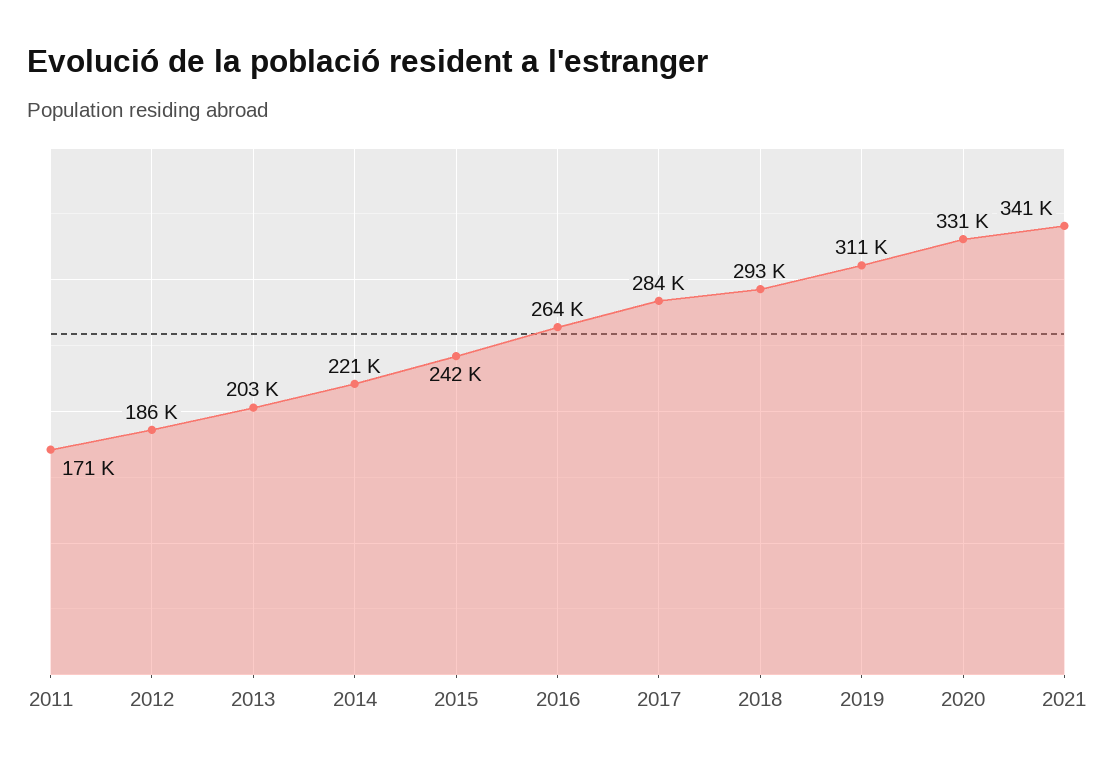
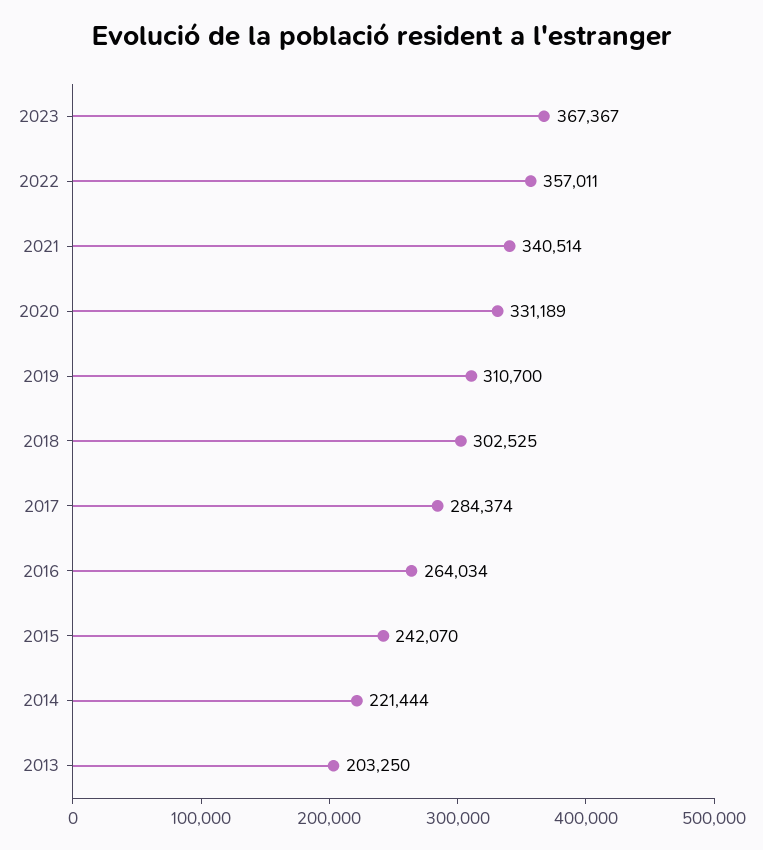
2011: 171000 -> none
2012: 186000 -> none
2018: 293000 -> 302525
2023: none -> 367367
2022: none -> 357011

